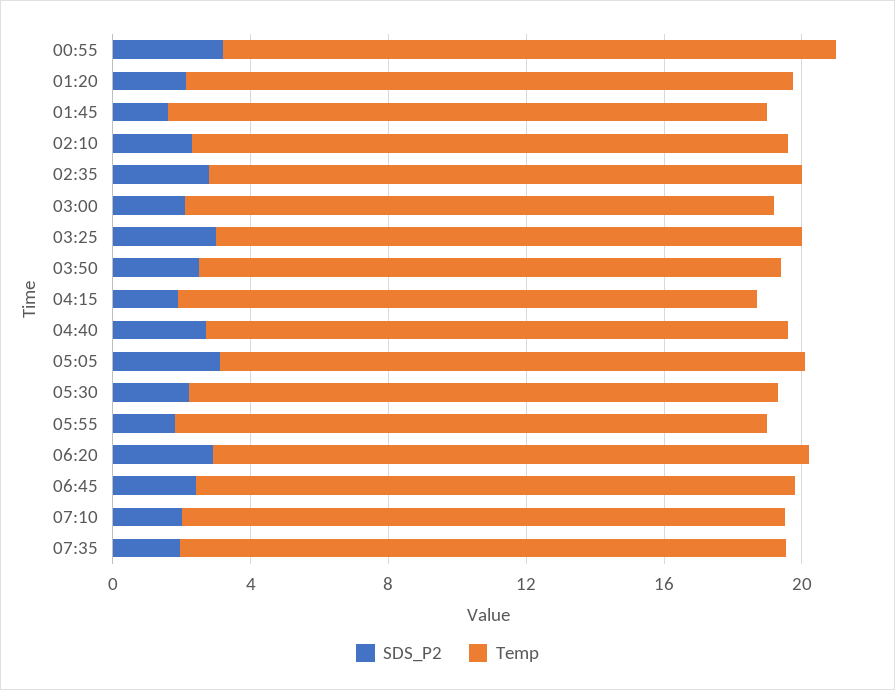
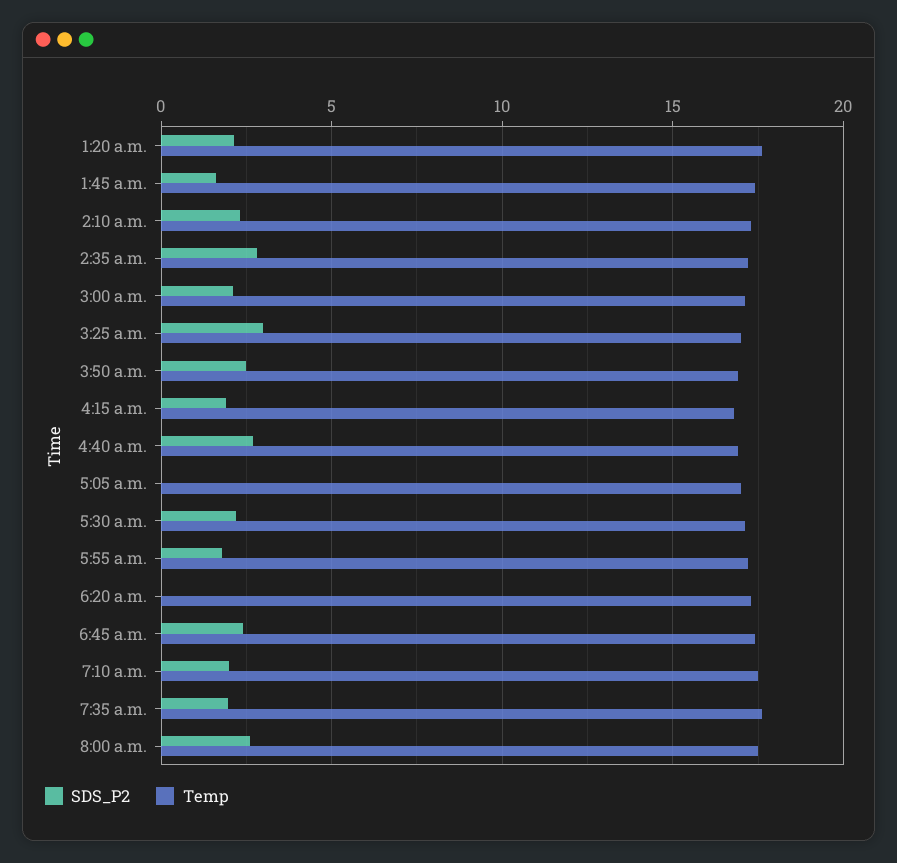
SDS_P2, 00:55: 3 -> none
Temp, 00:55: 18 -> none
SDS_P2, 05:05: 3 -> 0
SDS_P2, 06:20: 3 -> 0
SDS_P2, 8:00 a.m.: none -> 2.5
Temp, 8:00 a.m.: none -> 17.5

